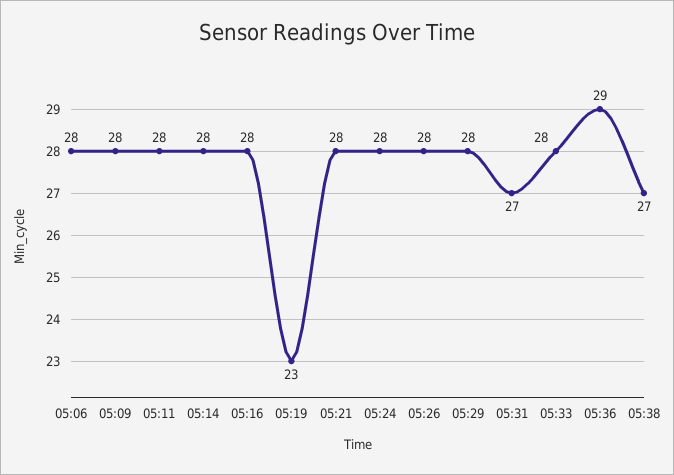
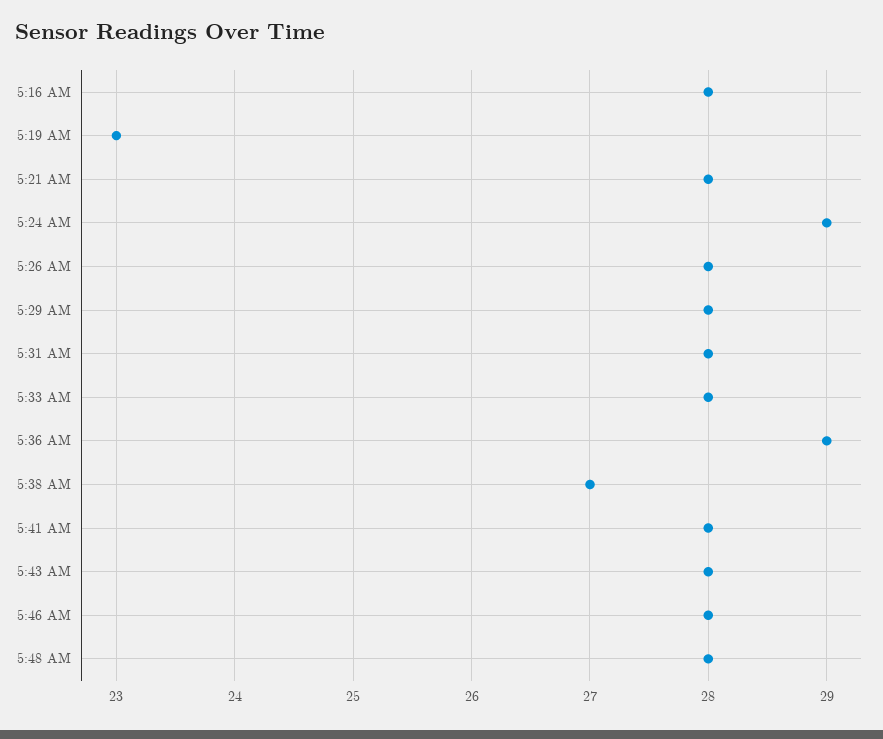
05:06: 28 -> none
05:09: 28 -> none
05:11: 28 -> none
05:14: 28 -> none
05:24: 28 -> 29
05:31: 27 -> 28
5:41 AM: none -> 28
5:43 AM: none -> 28
5:46 AM: none -> 28
5:48 AM: none -> 28

